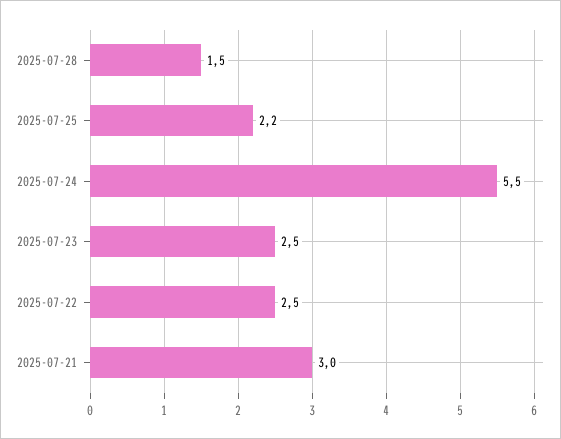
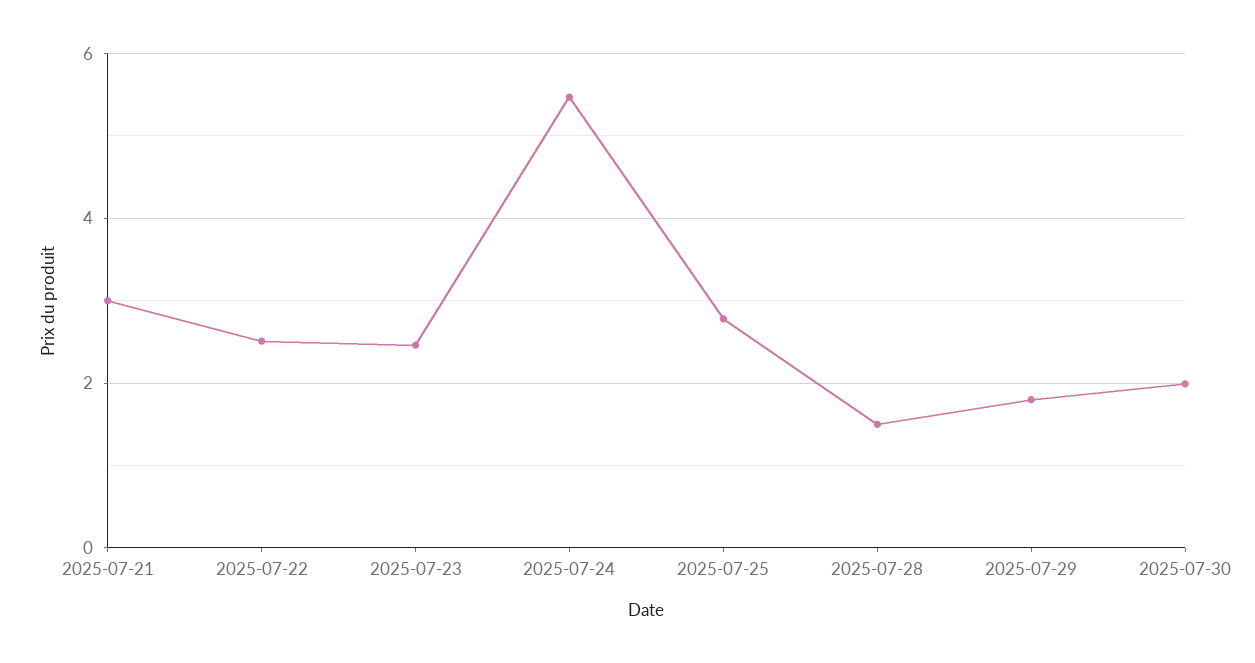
2025-07-25: 2.2 -> 2.8
2025-07-29: none -> 1.8
2025-07-30: none -> 2

